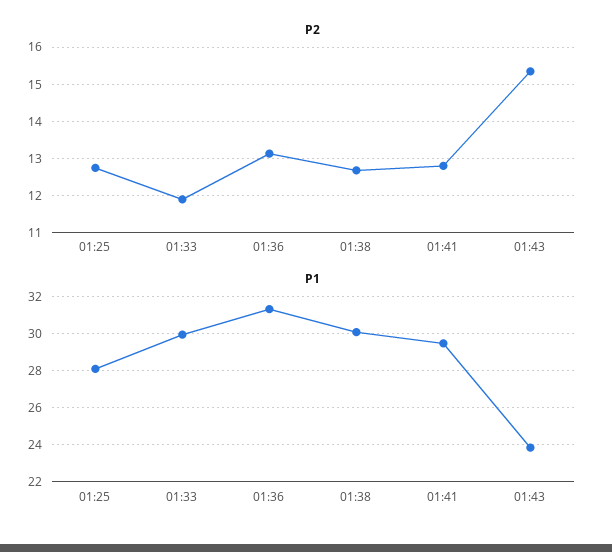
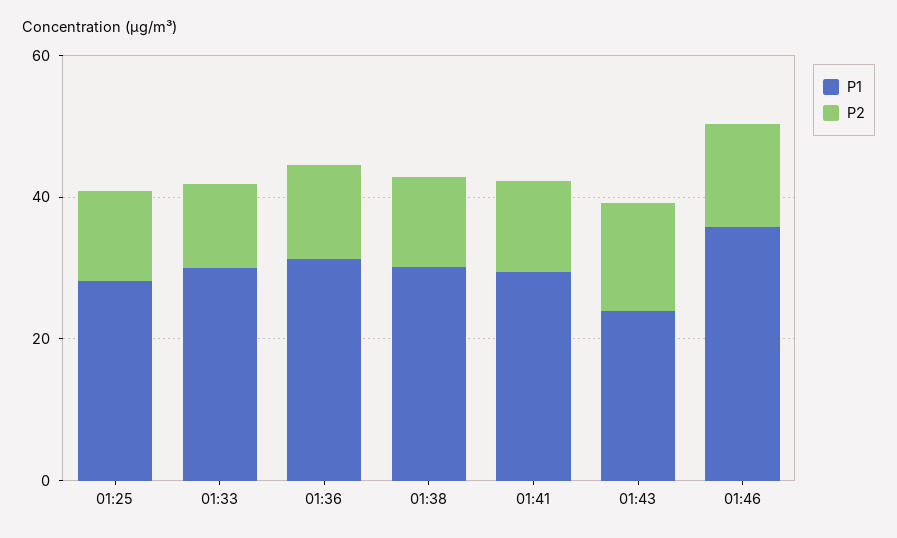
P1, 01:46: none -> 35
P2, 01:46: none -> 15

